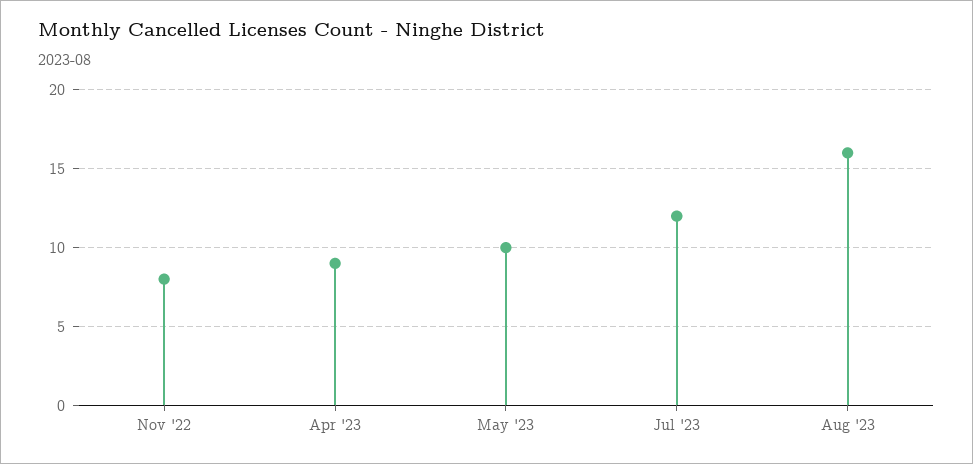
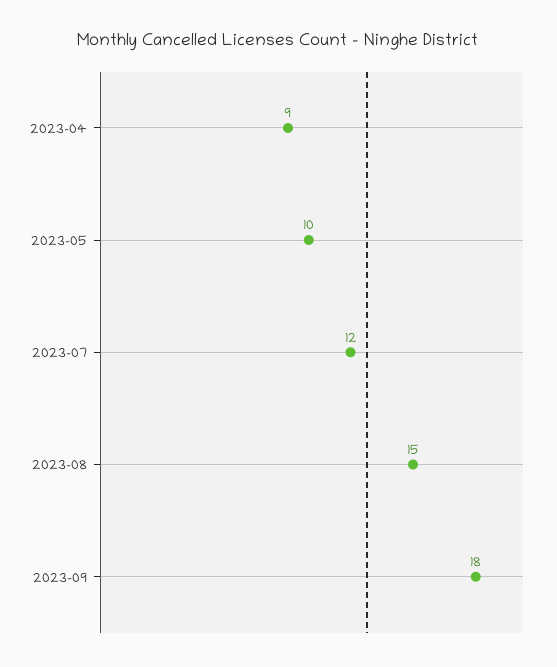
Nov '22: 8 -> none
Aug '23: 16 -> 15
2023-09: none -> 18

